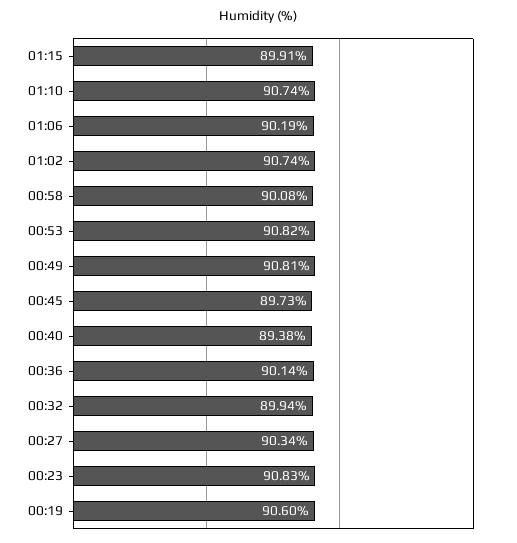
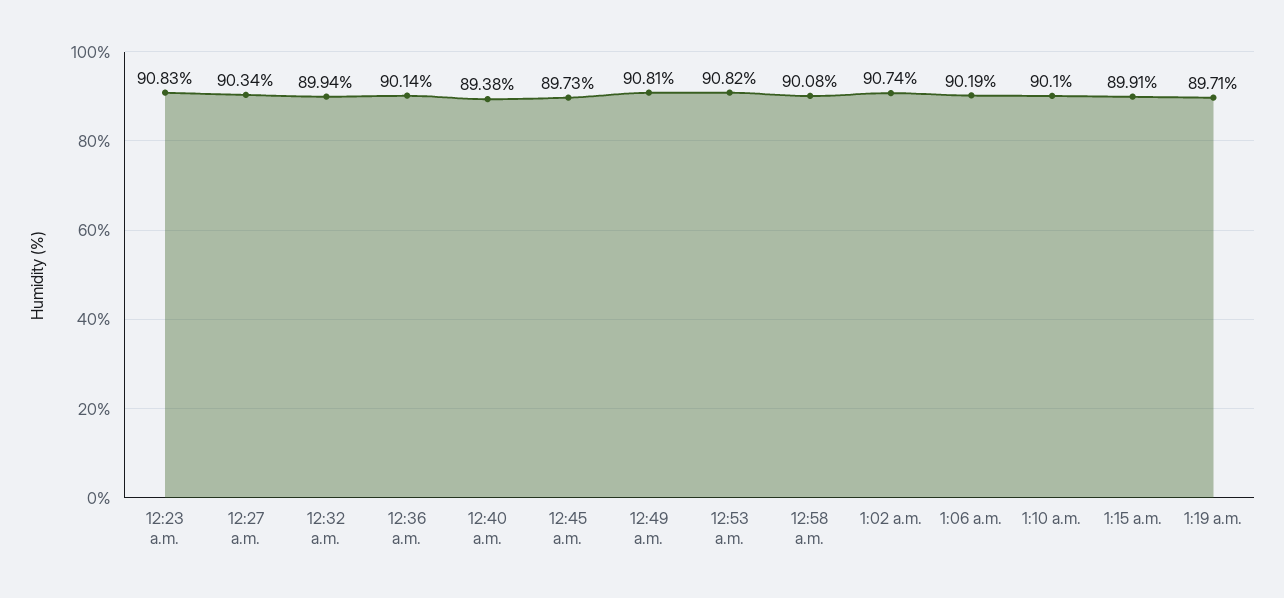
01:10: 90.74 -> 90.1
00:19: 90.6 -> none
1:19 a.m.: none -> 89.71

